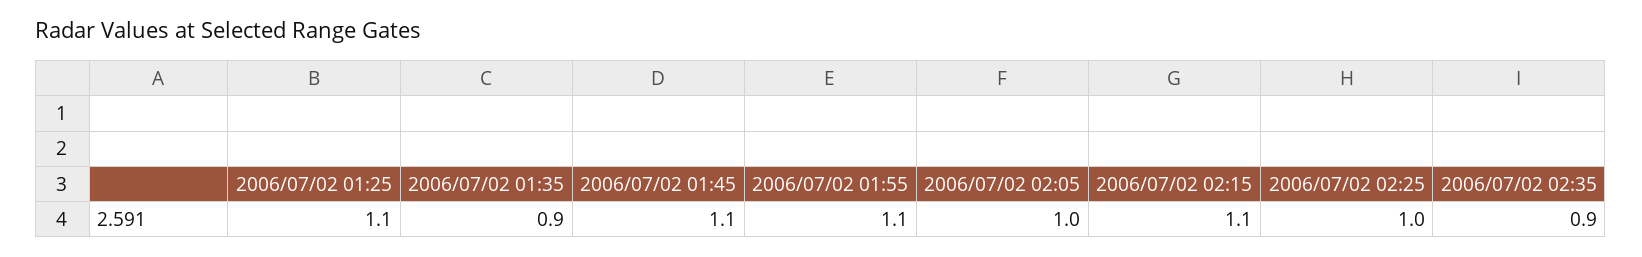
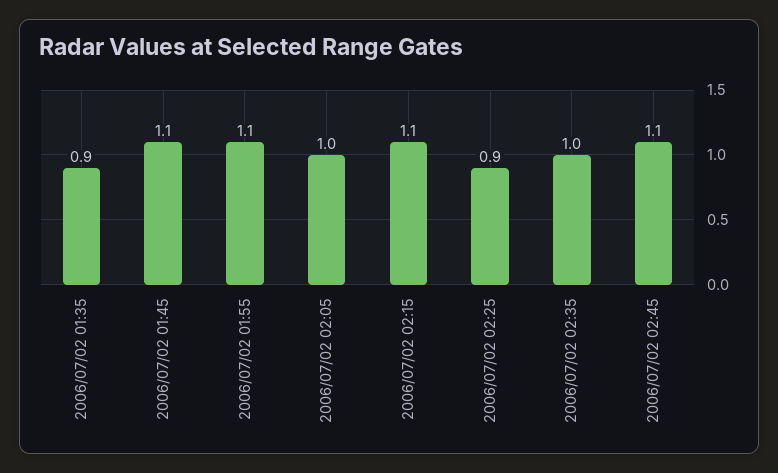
2006/07/02 01:25: 1.1 -> none
2006/07/02 02:25: 1 -> 0.9
2006/07/02 02:35: 0.9 -> 1
2006/07/02 02:45: none -> 1.1

